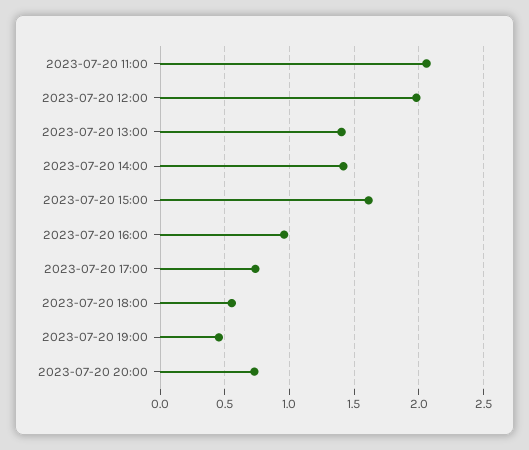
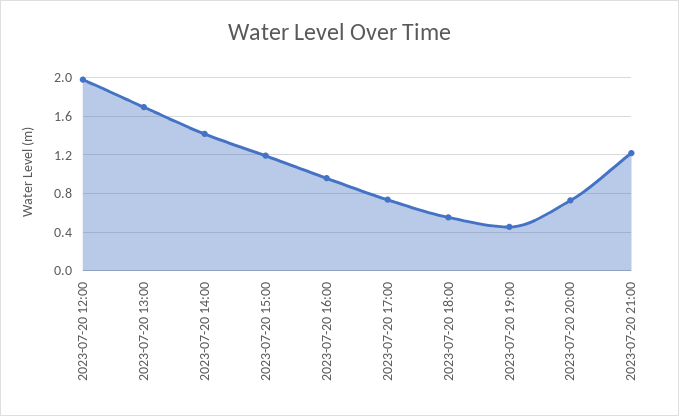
2023-07-20 11:00: 2.05 -> none
2023-07-20 13:00: 1.4 -> 1.7
2023-07-20 15:00: 1.6 -> 1.2
2023-07-20 21:00: none -> 1.2

